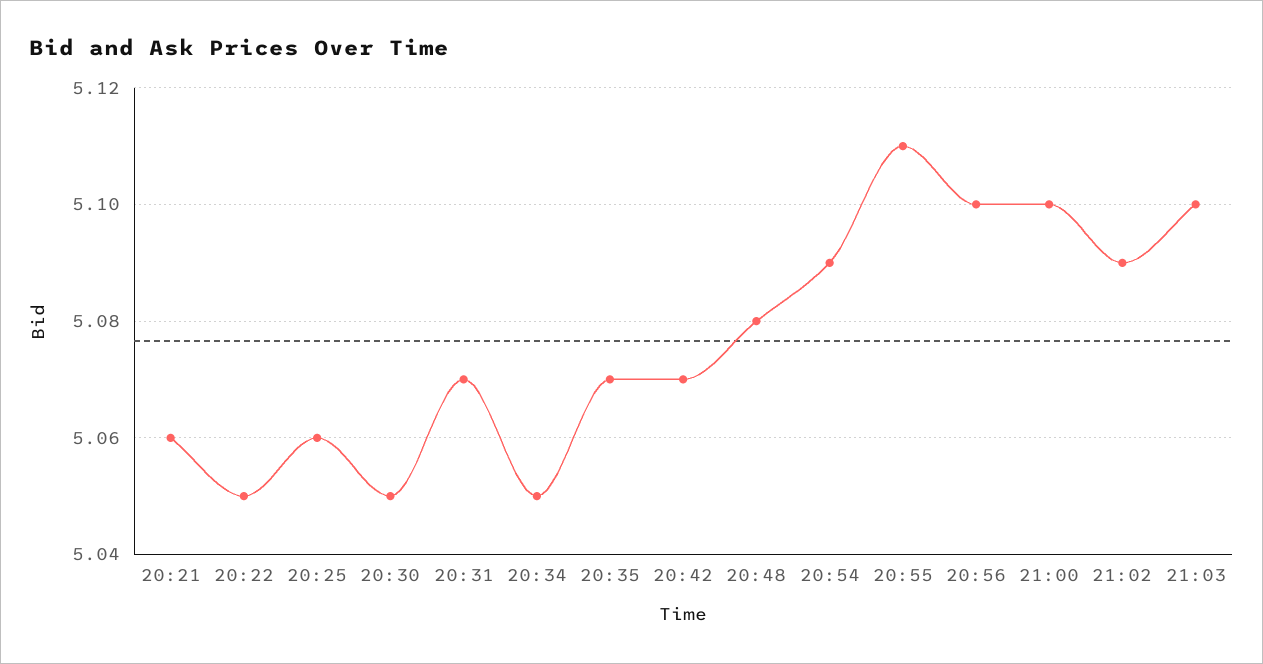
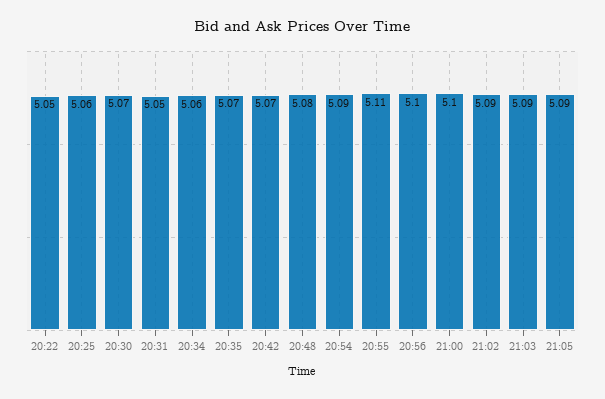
20:21: 5.06 -> none
20:30: 5.05 -> 5.07
20:31: 5.07 -> 5.05
20:34: 5.05 -> 5.06
21:03: 5.1 -> 5.09
21:05: none -> 5.09

